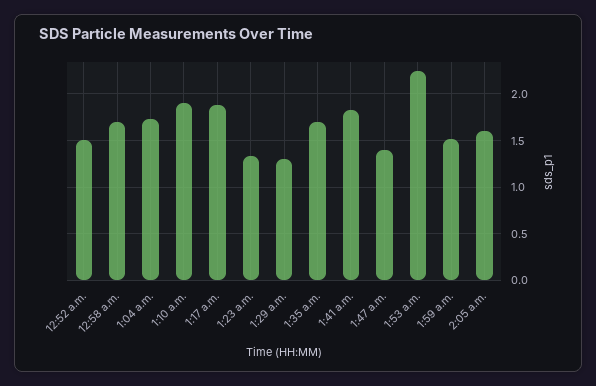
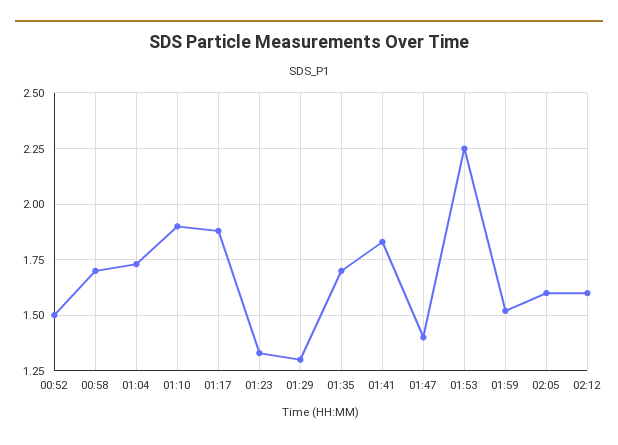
02:12: none -> 1.6

